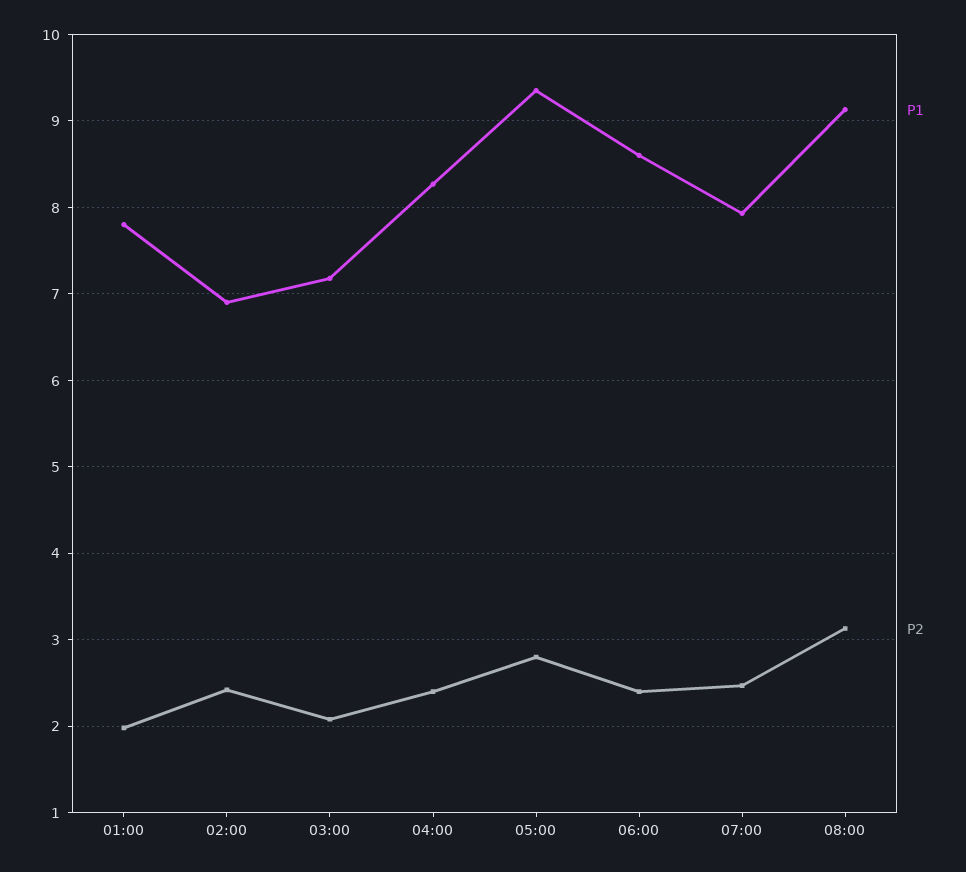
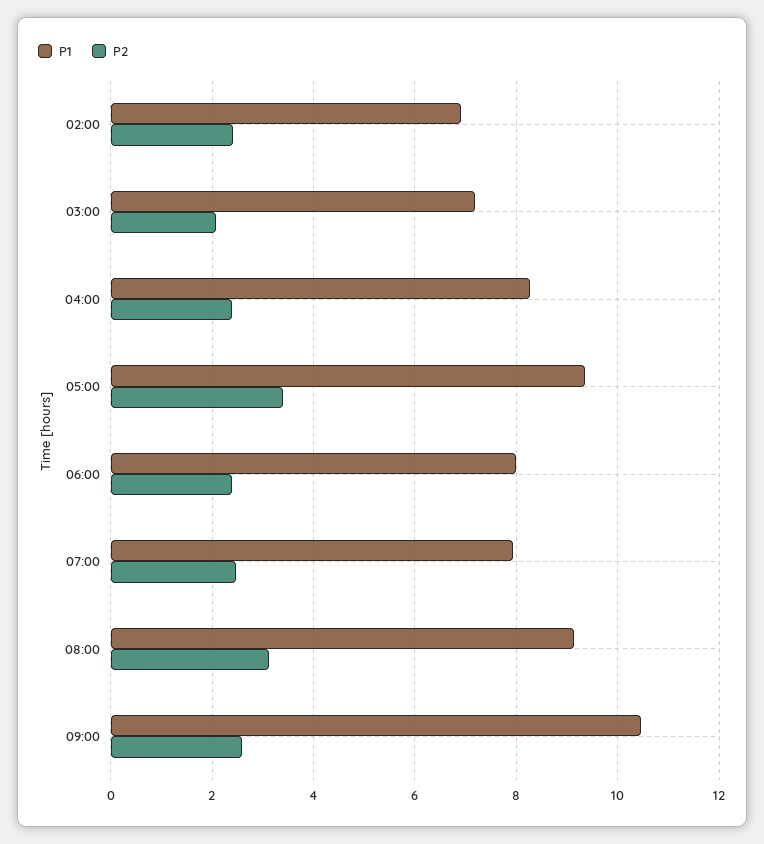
P1, 01:00: 7.8 -> none
P2, 01:00: 2 -> none
P2, 05:00: 2.8 -> 3.4
P1, 06:00: 8.6 -> 8
P1, 09:00: none -> 10.4
P2, 09:00: none -> 2.6

